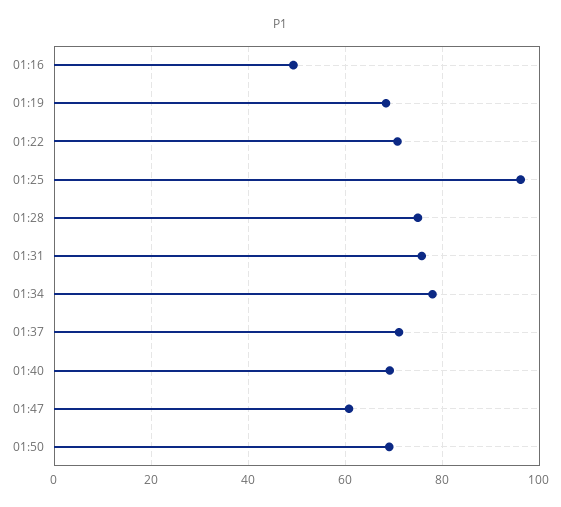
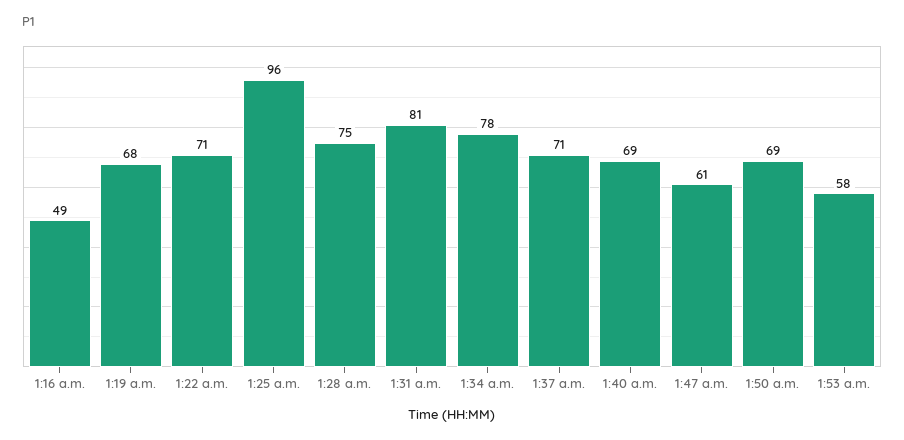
01:31: 76 -> 81
1:53 a.m.: none -> 58

